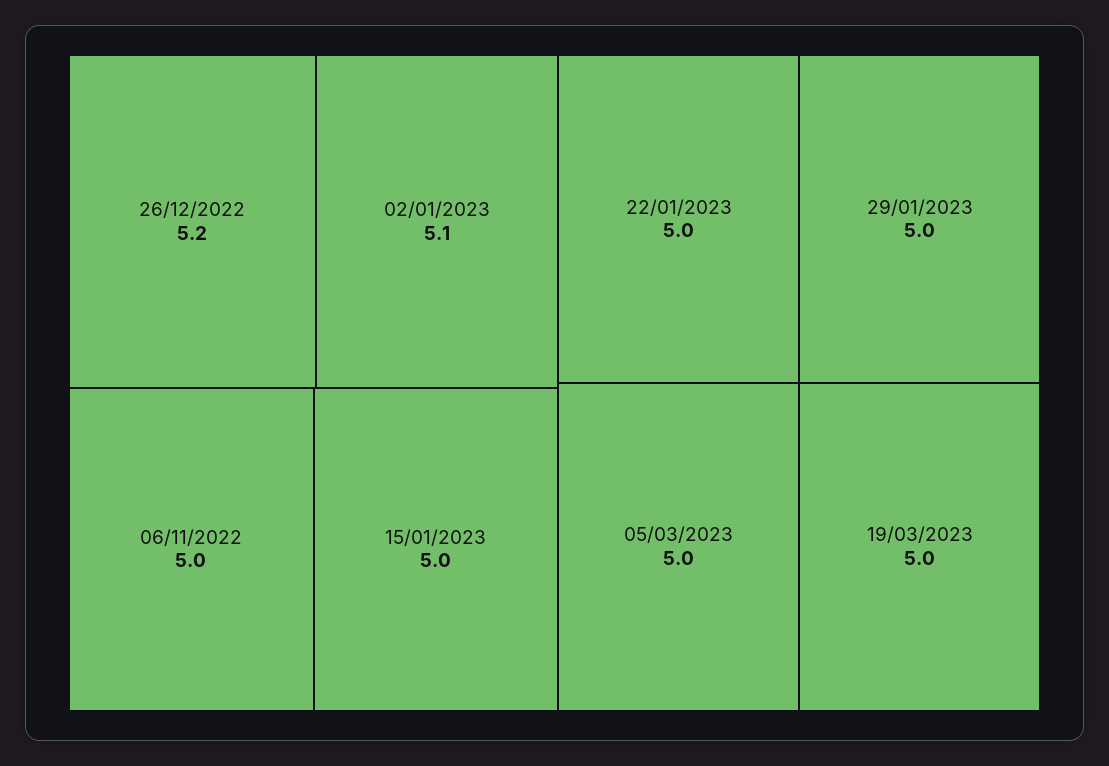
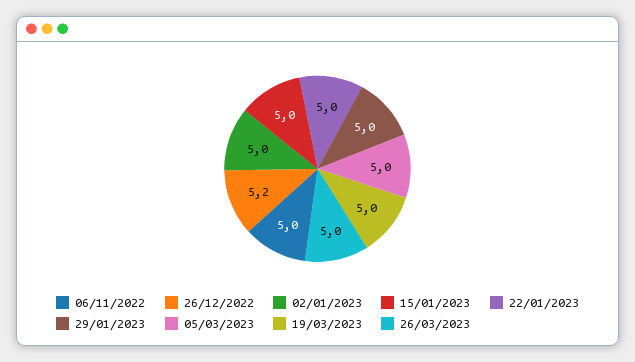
02/01/2023: 5.1 -> 5
26/03/2023: none -> 5

